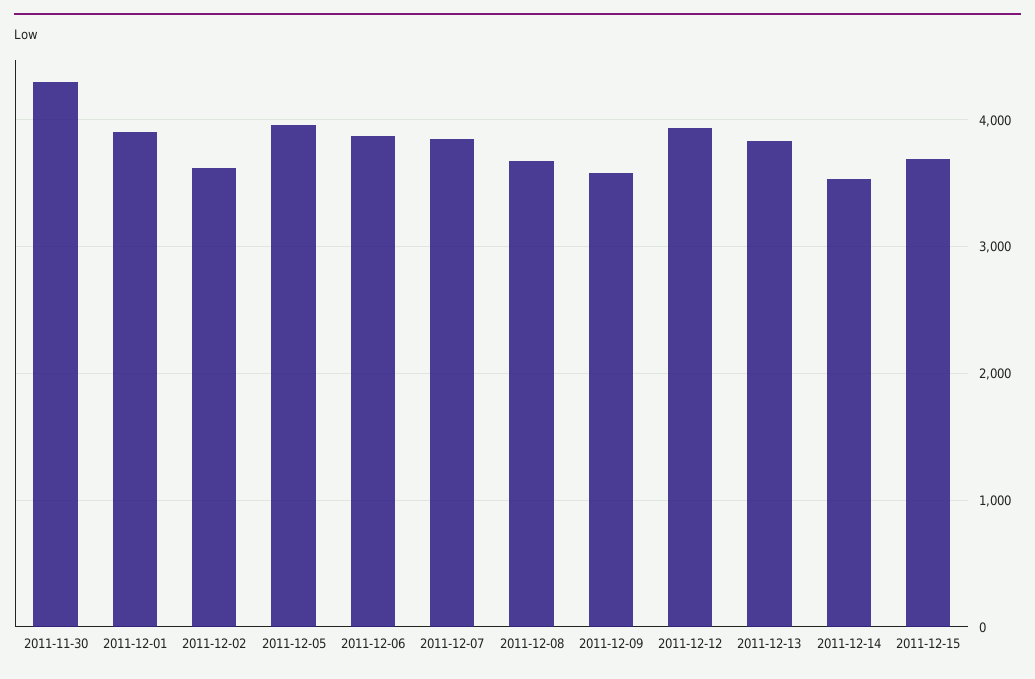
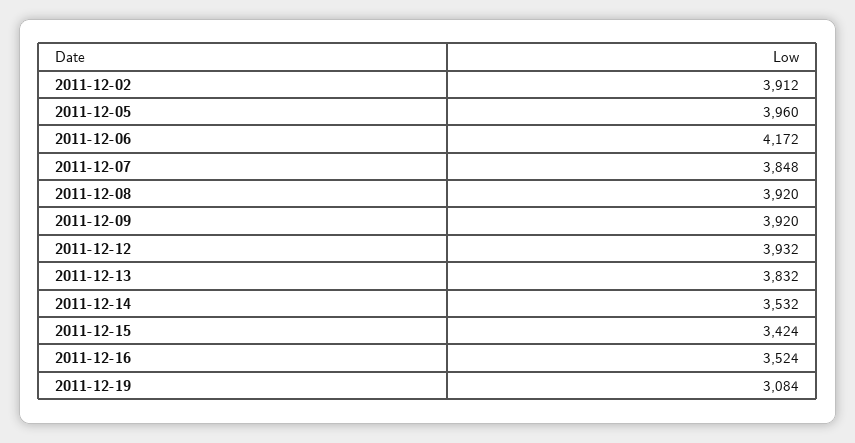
2011-11-30: 4300 -> none
2011-12-01: 3900 -> none
2011-12-02: 3600 -> 3912
2011-12-06: 3900 -> 4172
2011-12-08: 3700 -> 3920
2011-12-09: 3600 -> 3920
2011-12-15: 3700 -> 3424
2011-12-16: none -> 3524
2011-12-19: none -> 3084

